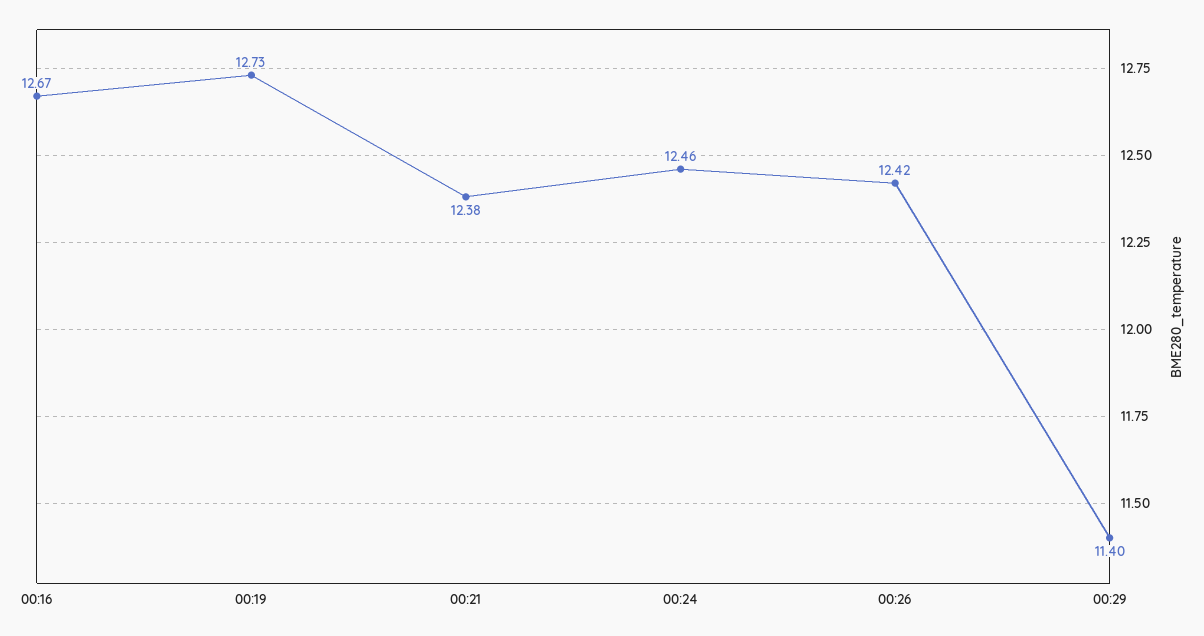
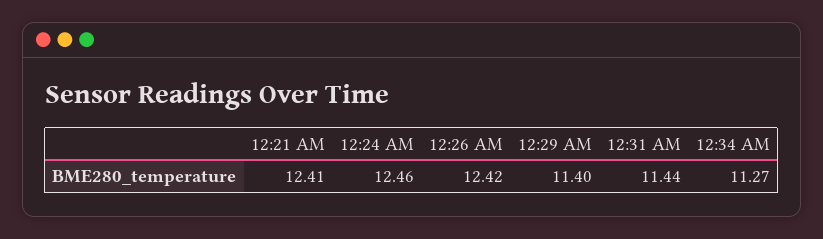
00:16: 12.67 -> none
00:19: 12.73 -> none
00:21: 12.38 -> 12.41
12:31 AM: none -> 11.44
12:34 AM: none -> 11.27

